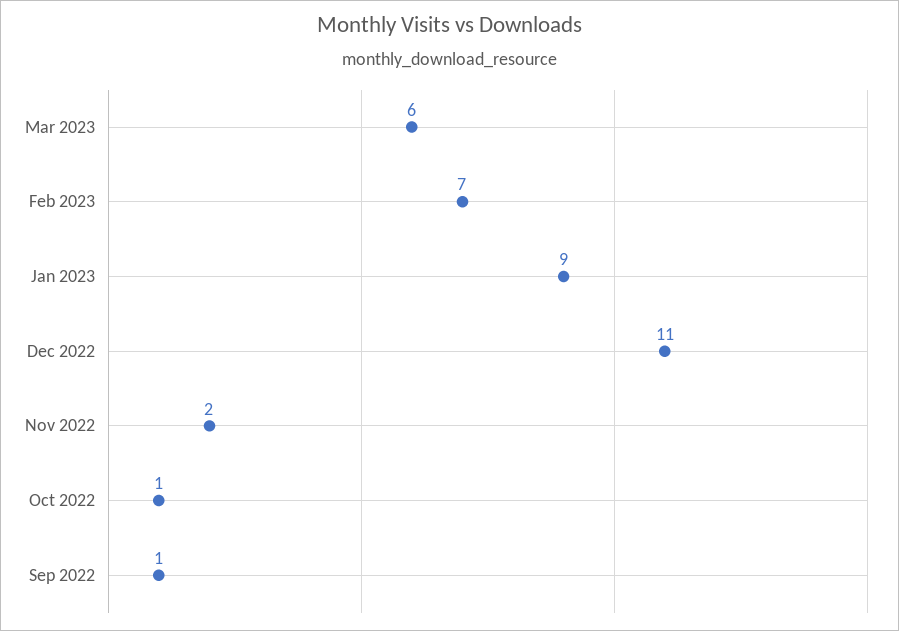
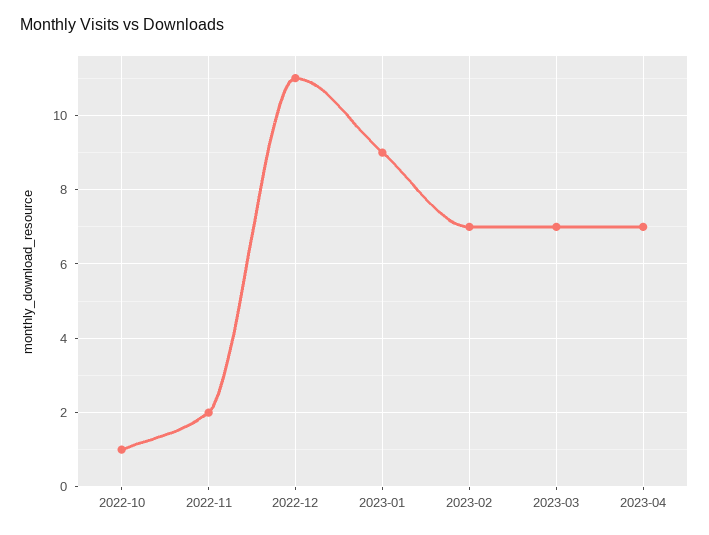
Mar 2023: 6 -> 7
Sep 2022: 1 -> none
2023-04: none -> 7

